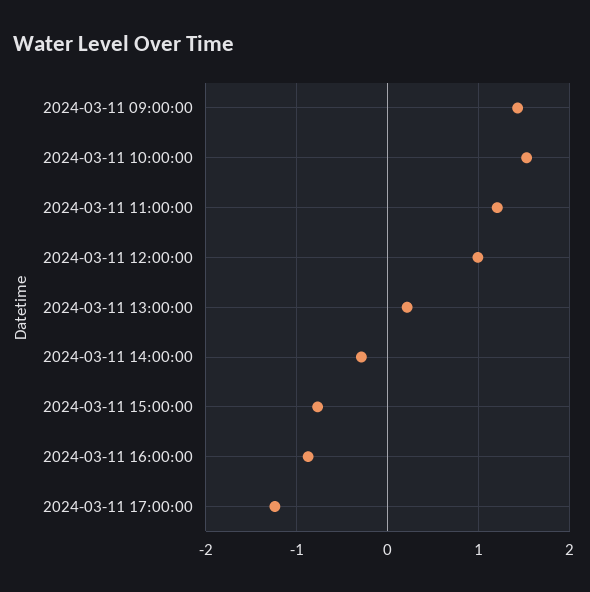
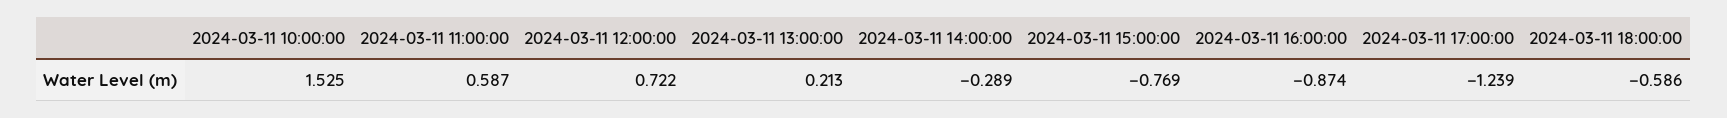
2024-03-11 09:00:00: 1.4 -> none
2024-03-11 11:00:00: 1.2 -> 0.587
2024-03-11 12:00:00: 1 -> 0.722
2024-03-11 18:00:00: none -> -0.586

